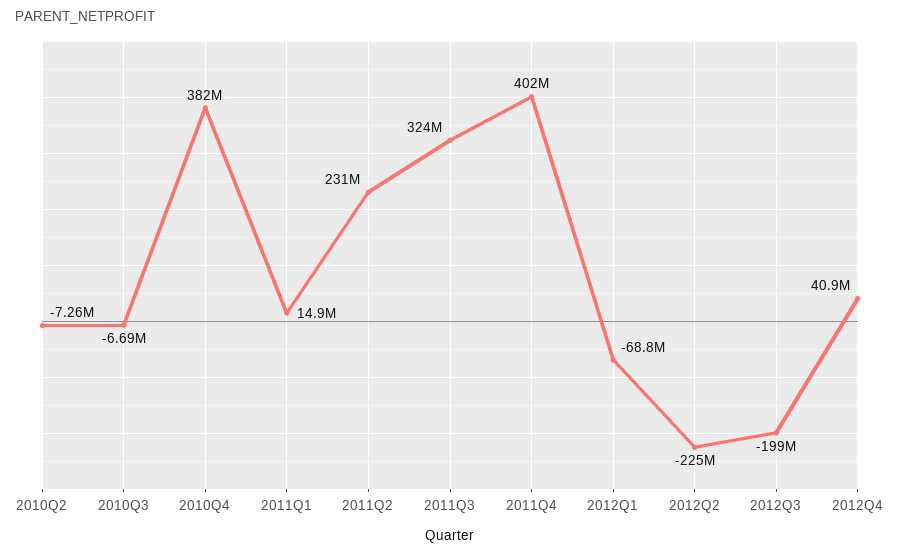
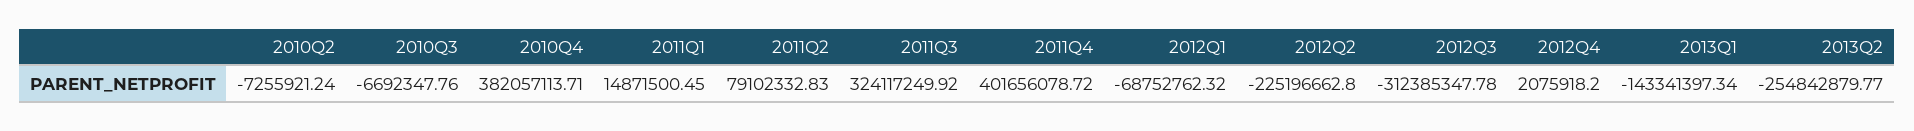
2011Q2: 231000000 -> 79102332.83
2012Q3: -199000000 -> -312385347.78
2012Q4: 40900000 -> 2075918.2
2013Q1: none -> -143341397.34
2013Q2: none -> -254842879.77

